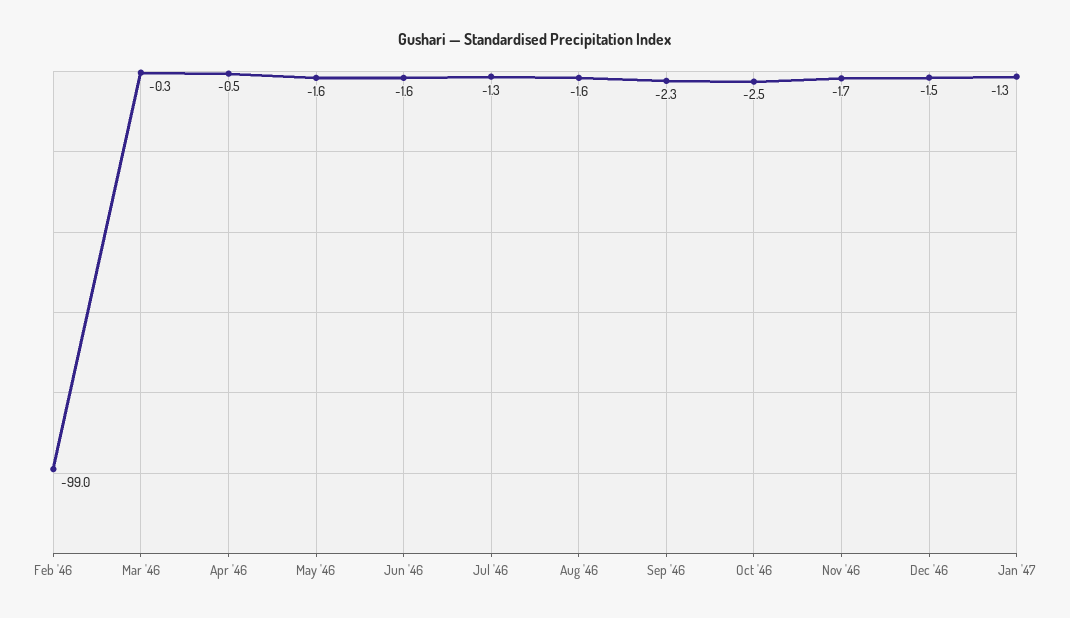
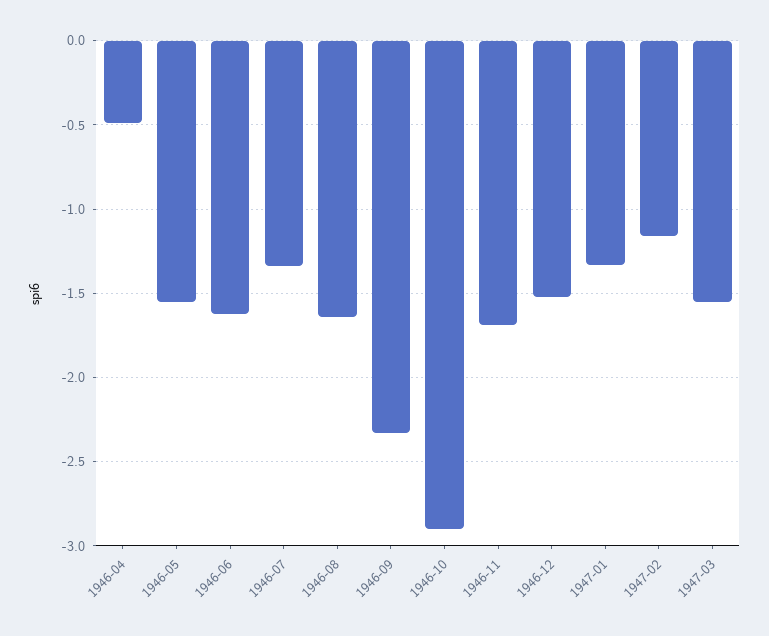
Feb '46: -99 -> none
Mar '46: -0.3 -> none
Oct '46: -2.5 -> -2.9
1947-02: none -> -1.15
1947-03: none -> -1.55

